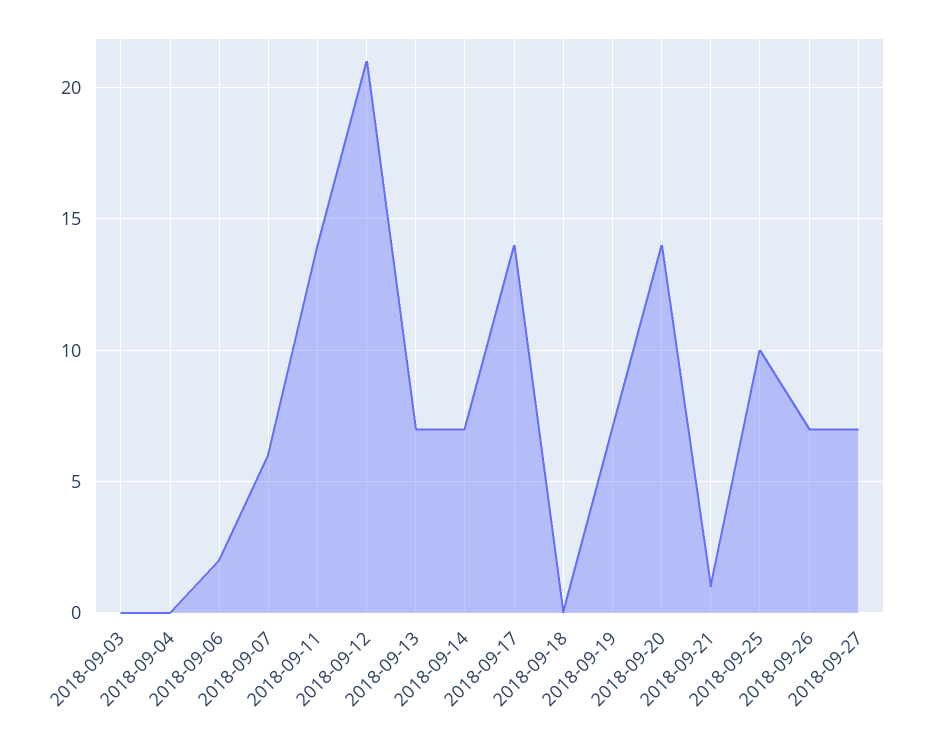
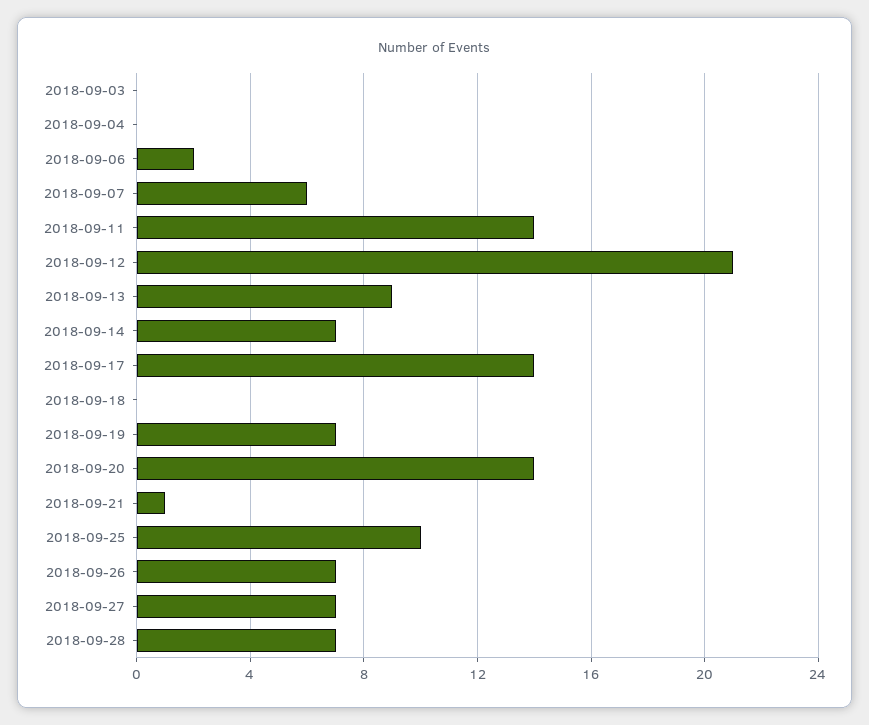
2018-09-13: 7 -> 9
2018-09-28: none -> 7

